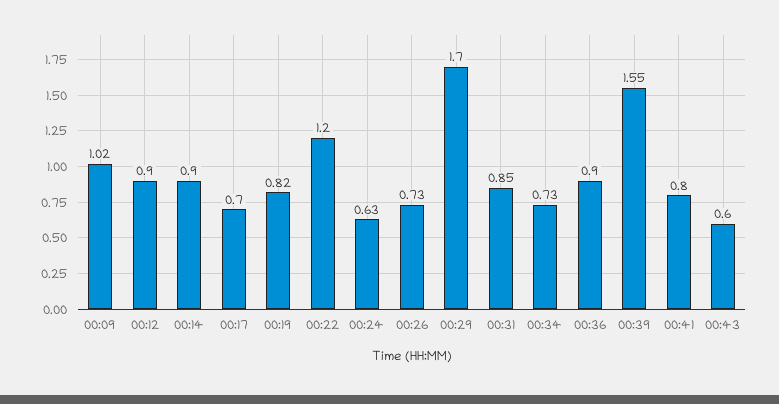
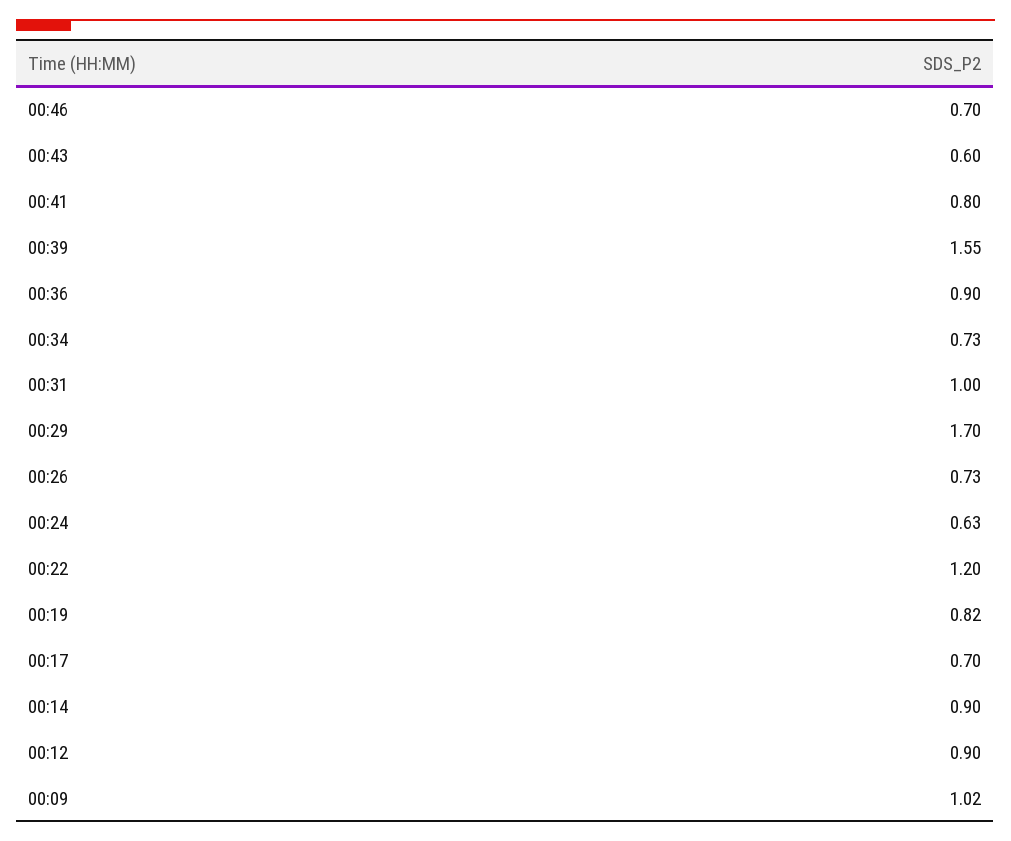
00:31: 0.85 -> 1
00:46: none -> 0.7

